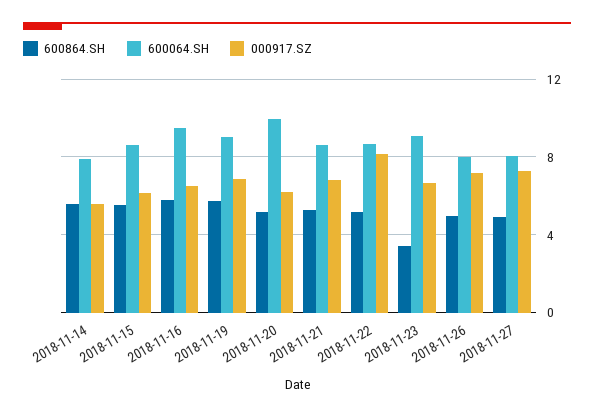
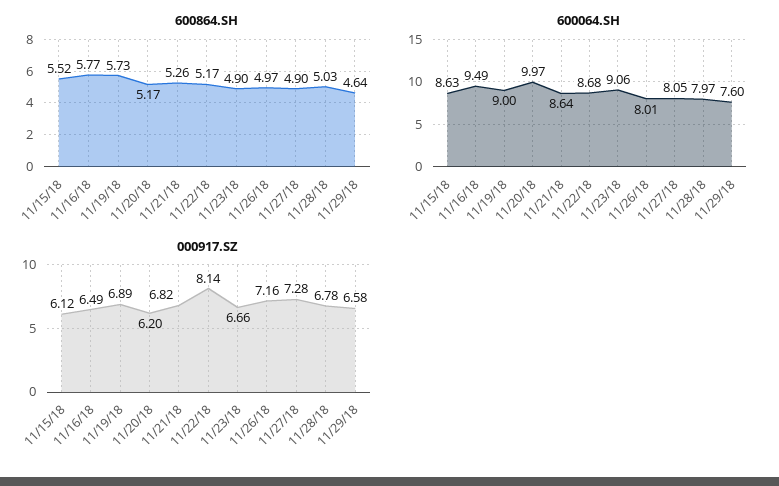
600864.SH, 2018-11-14: 5.5 -> none
600064.SH, 2018-11-14: 8 -> none
000917.SZ, 2018-11-14: 5.5 -> none
600864.SH, 2018-11-23: 3.5 -> 4.9
600864.SH, 11/28/18: none -> 5.03
600864.SH, 11/29/18: none -> 4.64
600064.SH, 11/28/18: none -> 7.97
600064.SH, 11/29/18: none -> 7.6
000917.SZ, 11/28/18: none -> 6.78
000917.SZ, 11/29/18: none -> 6.58

